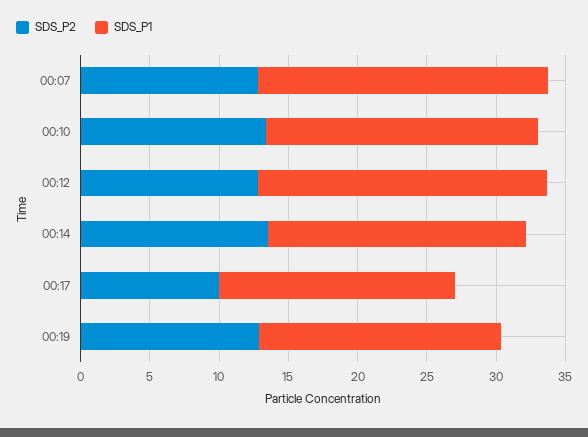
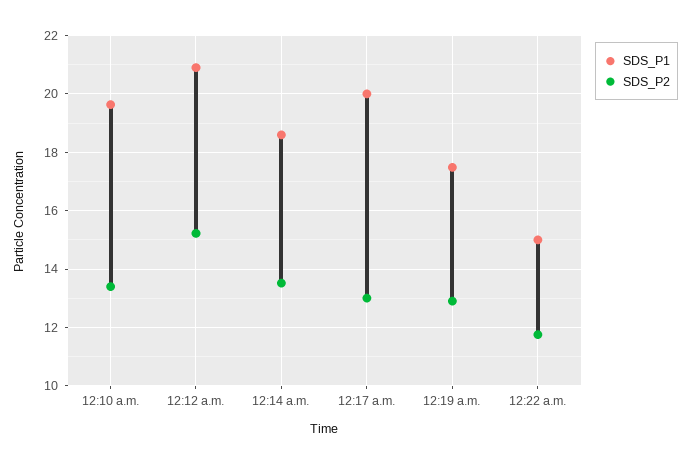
SDS_P2, 00:07: 13 -> none
SDS_P1, 00:07: 21 -> none
SDS_P2, 00:12: 13 -> 15.25
SDS_P2, 00:17: 10 -> 13
SDS_P1, 00:17: 17 -> 20
SDS_P1, 12:22 a.m.: none -> 15
SDS_P2, 12:22 a.m.: none -> 11.75

